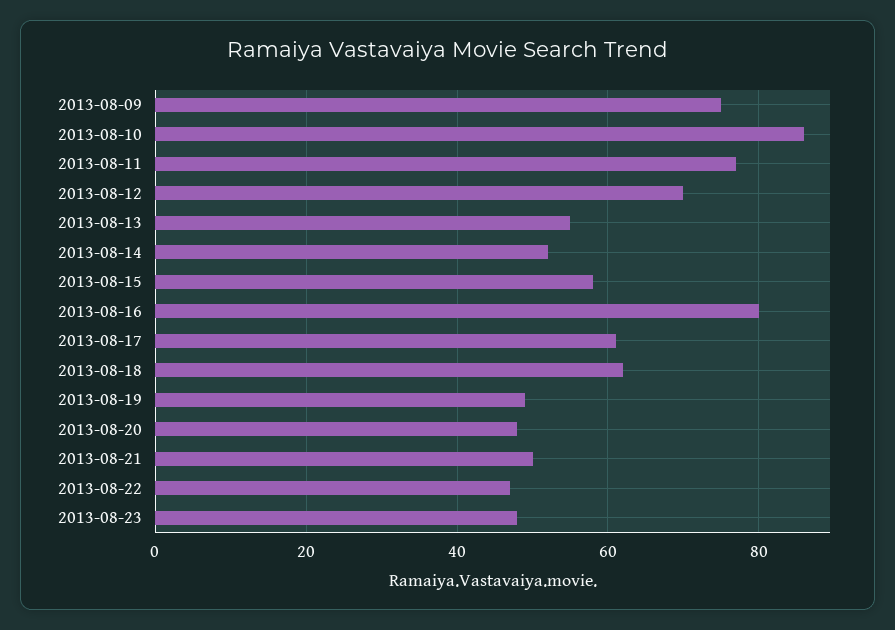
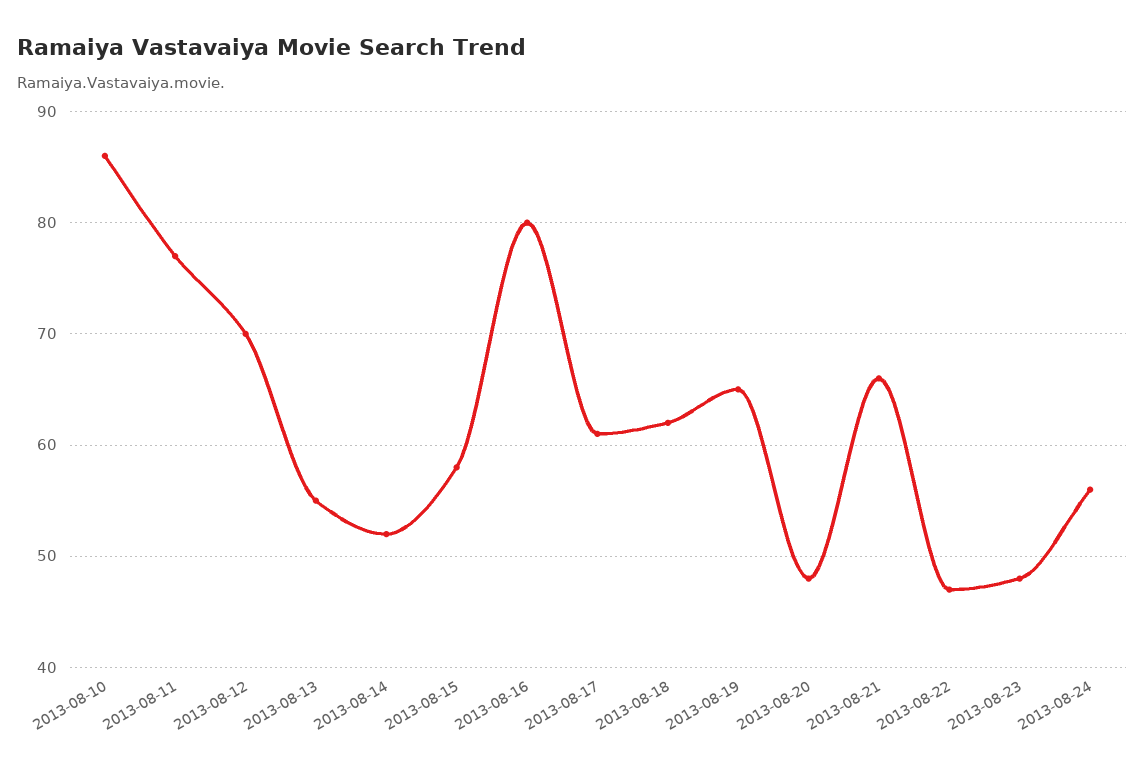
2013-08-09: 75 -> none
2013-08-19: 50 -> 65
2013-08-21: 50 -> 66
2013-08-24: none -> 56

